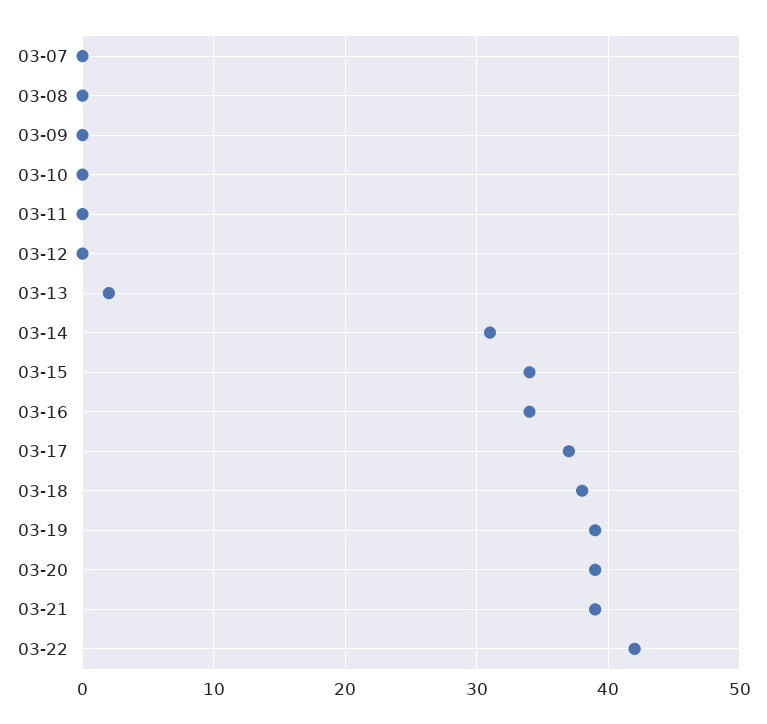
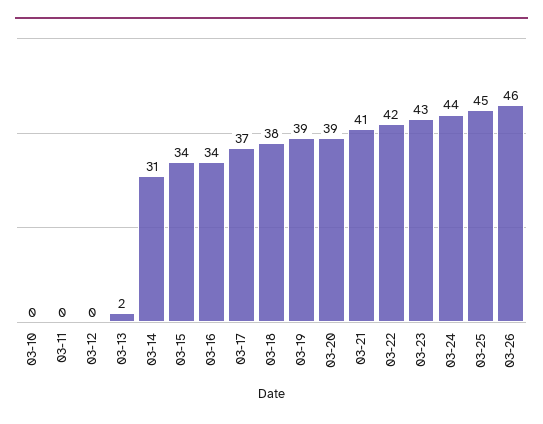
03-07: 0 -> none
03-08: 0 -> none
03-09: 0 -> none
03-21: 39 -> 41
03-23: none -> 43
03-24: none -> 44
03-25: none -> 45
03-26: none -> 46

